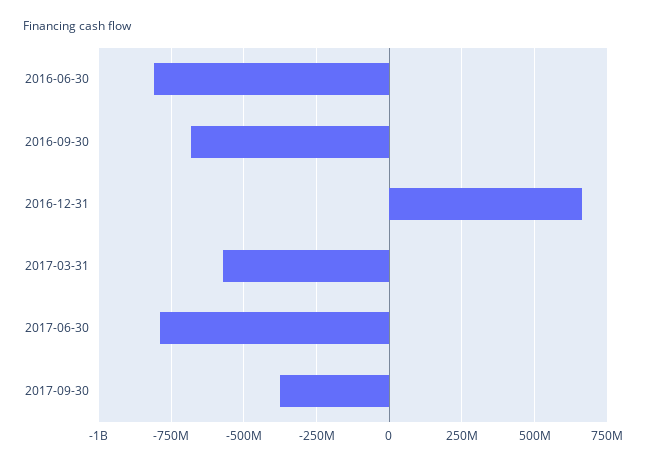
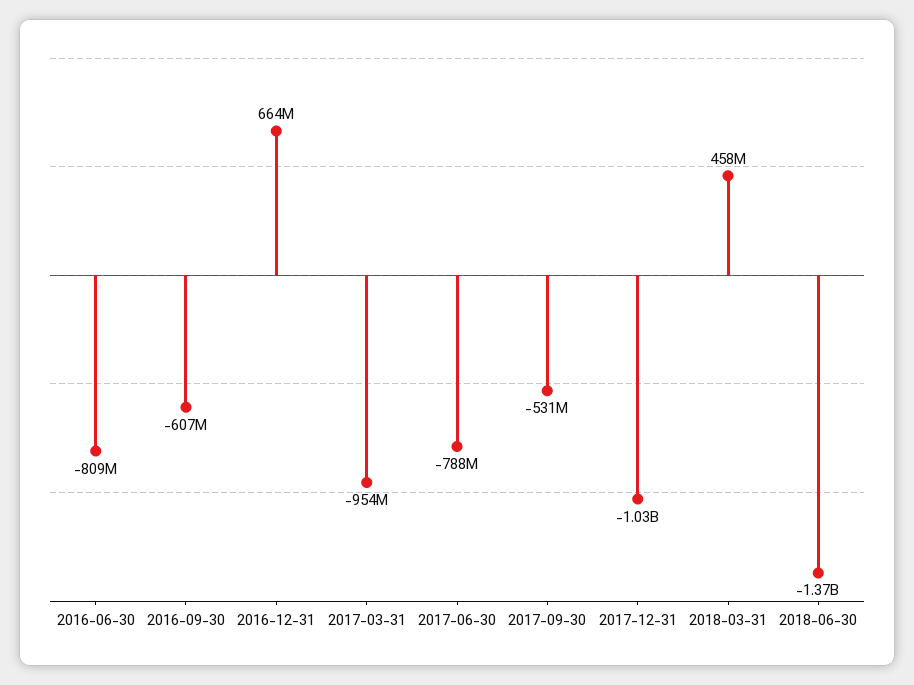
2016-09-30: -675000000 -> -607000000
2017-03-31: -575000000 -> -954000000
2017-09-30: -375000000 -> -531000000
2017-12-31: none -> -1030000000
2018-03-31: none -> 458000000
2018-06-30: none -> -1370000000

